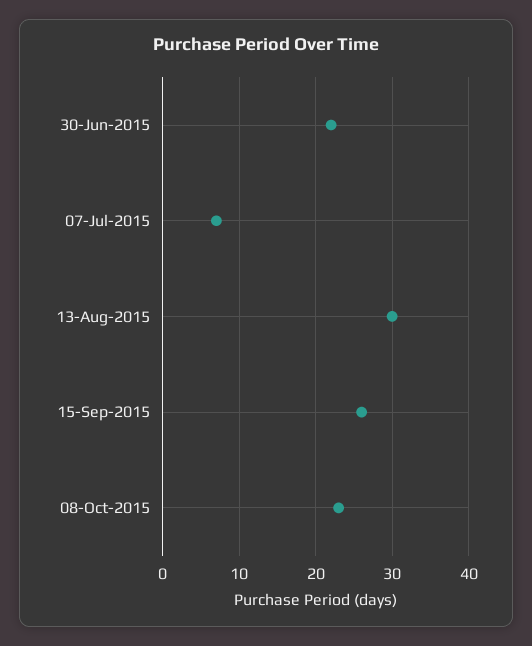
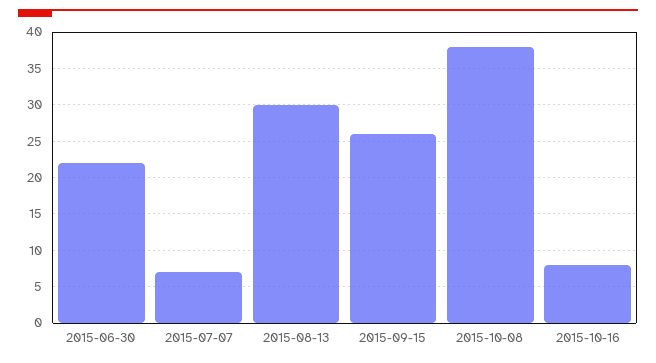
08-Oct-2015: 23 -> 38
2015-10-16: none -> 8

